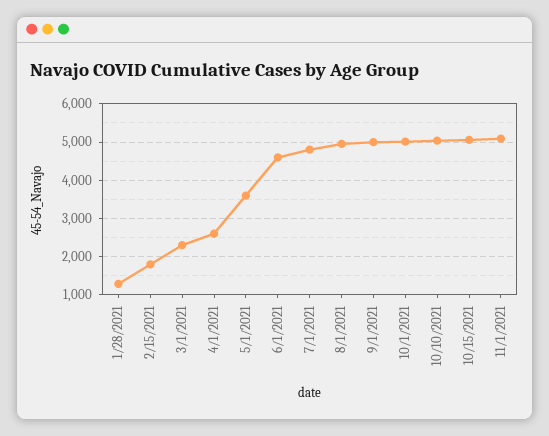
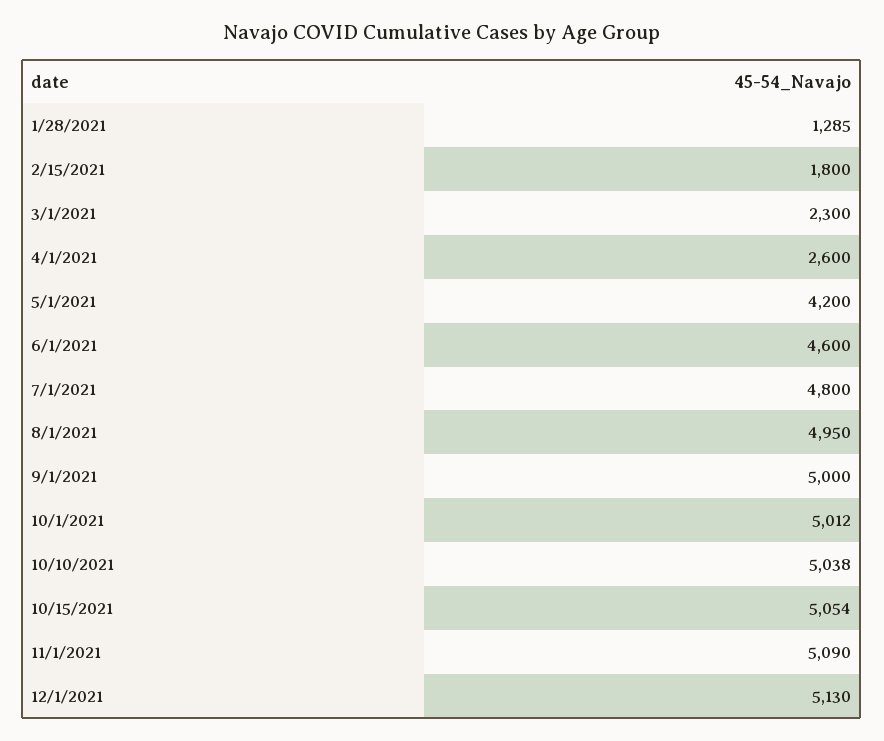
5/1/2021: 3600 -> 4200
12/1/2021: none -> 5130

